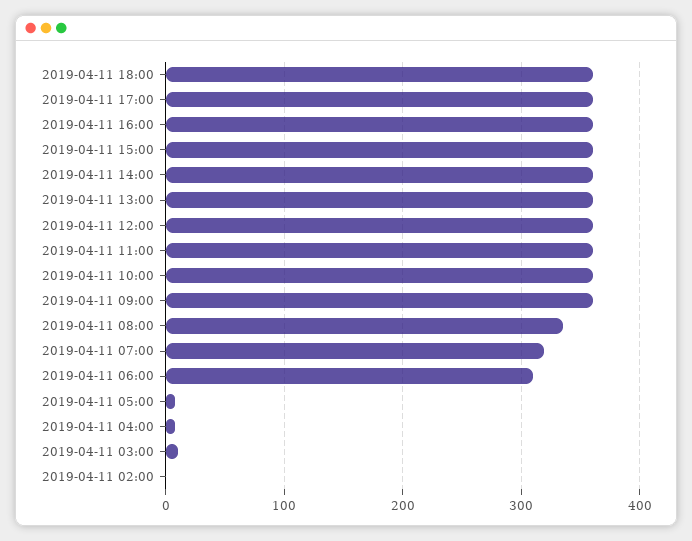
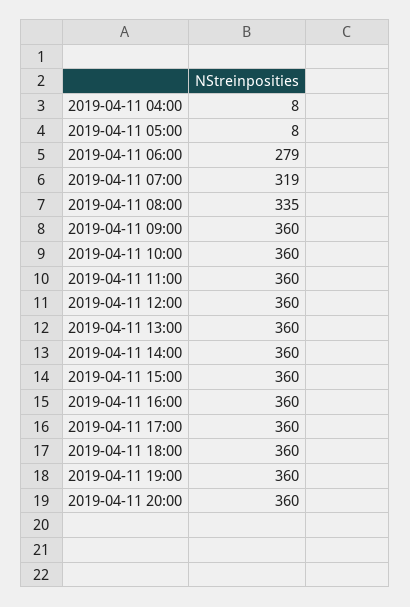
2019-04-11 06:00: 310 -> 279
2019-04-11 03:00: 10 -> none
2019-04-11 02:00: 0 -> none
2019-04-11 19:00: none -> 360
2019-04-11 20:00: none -> 360

